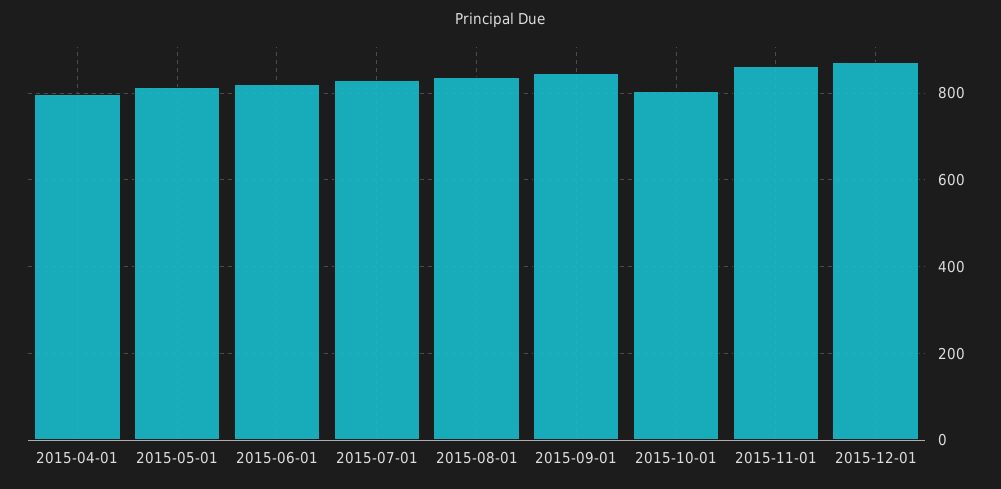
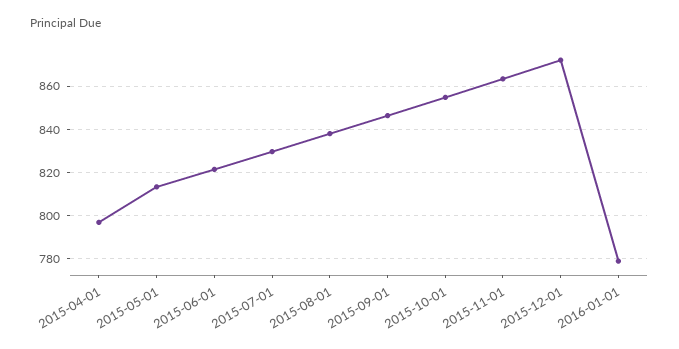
2015-10-01: 800 -> 855
2016-01-01: none -> 780

